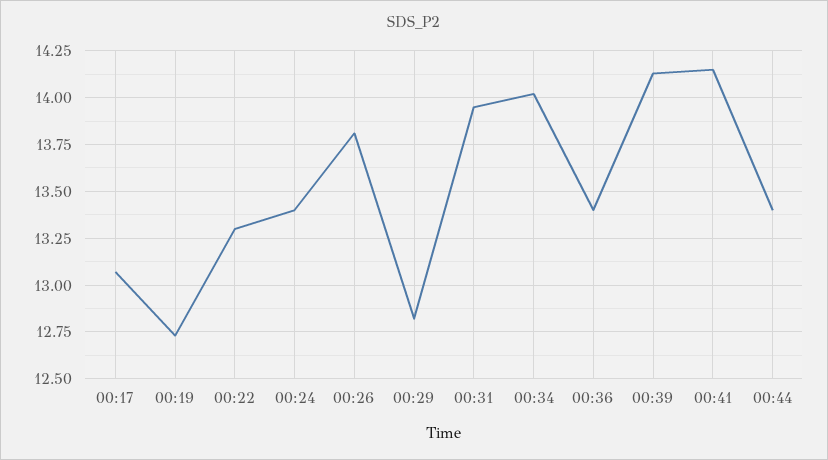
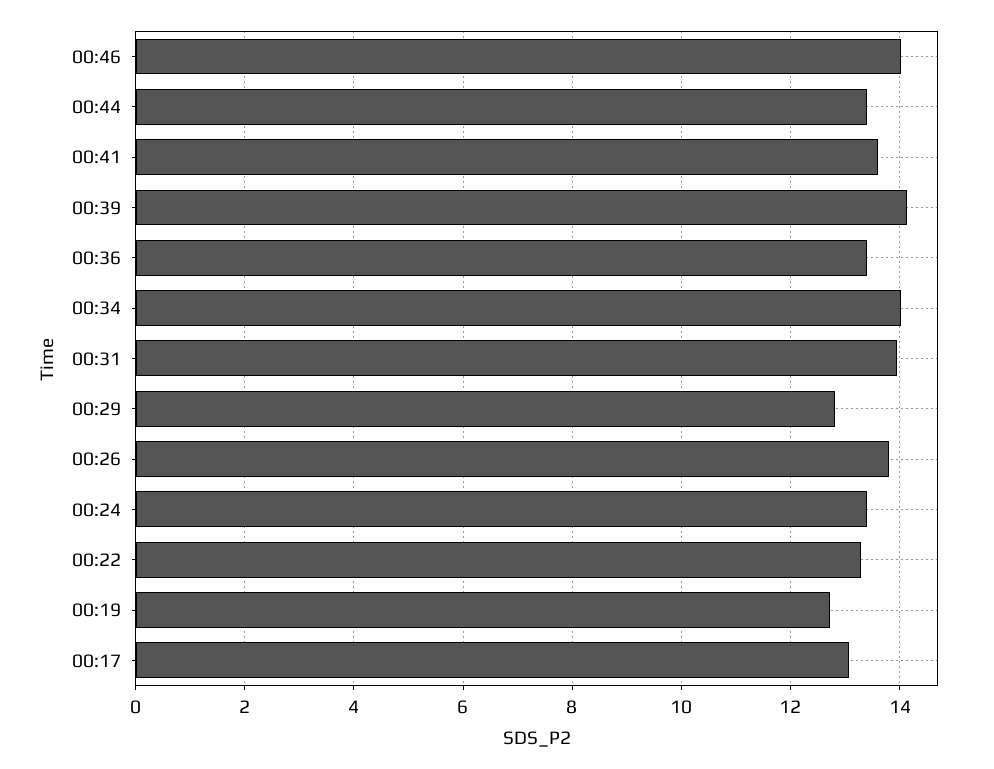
00:41: 14.15 -> 13.6
00:46: none -> 14

